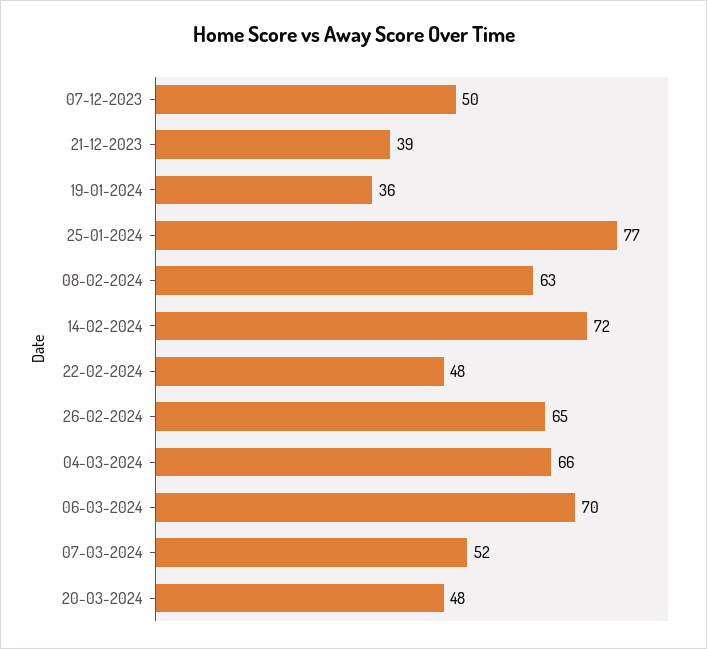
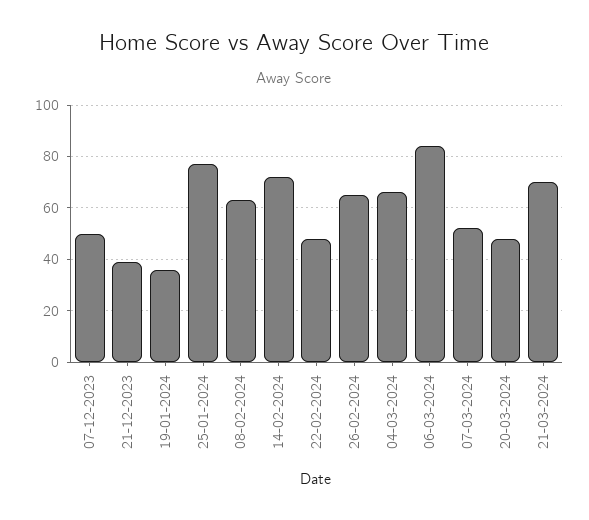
06-03-2024: 70 -> 85
21-03-2024: none -> 70

